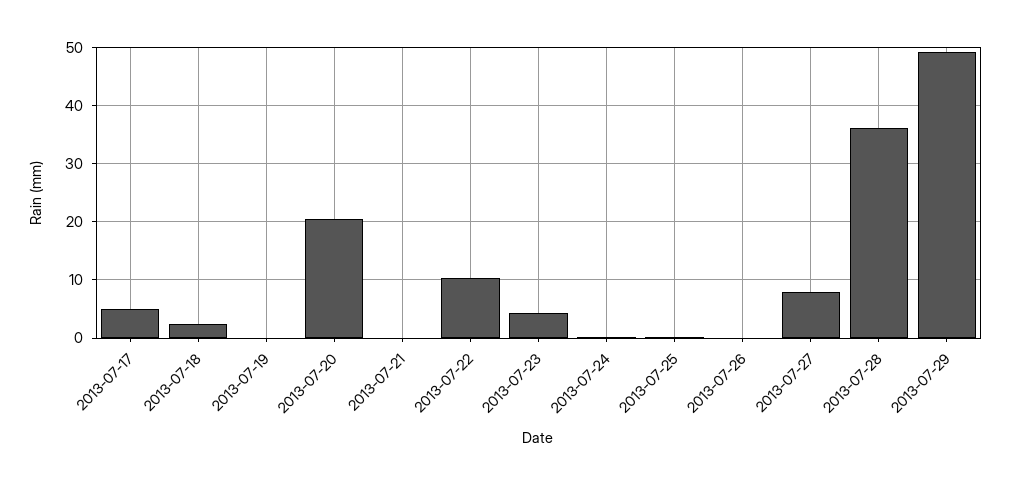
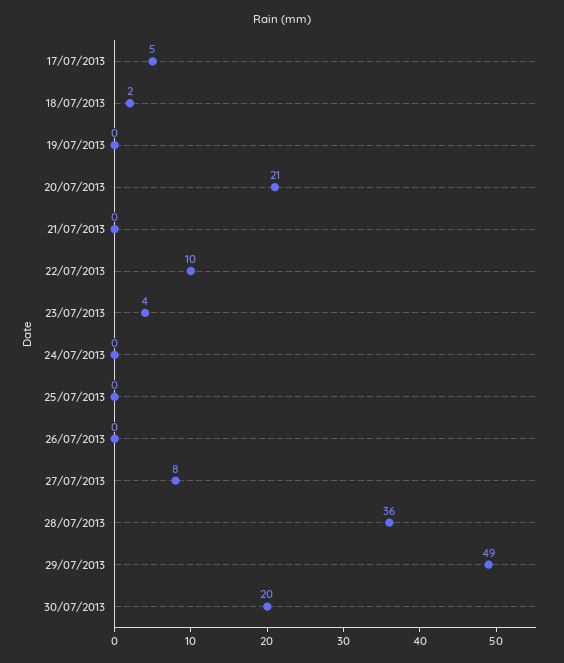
30/07/2013: none -> 20

